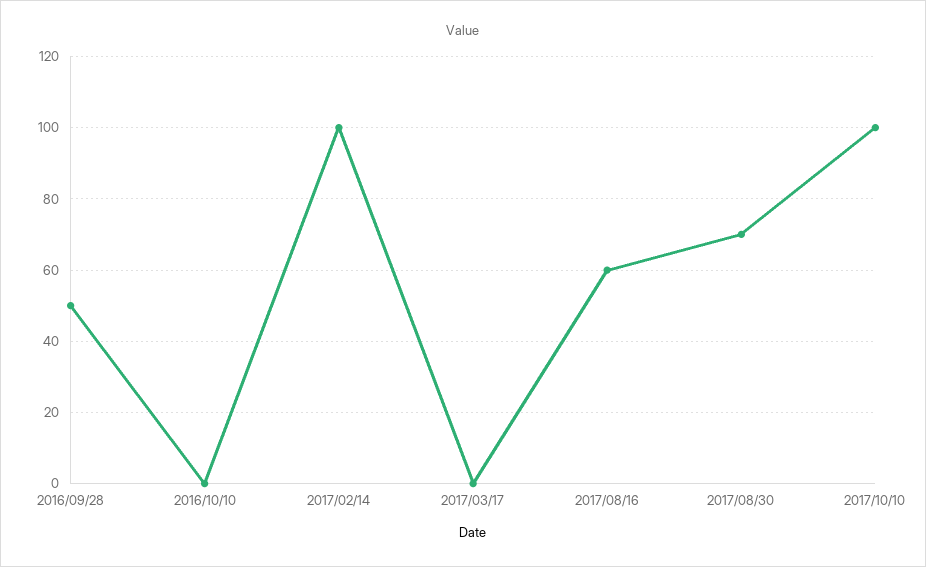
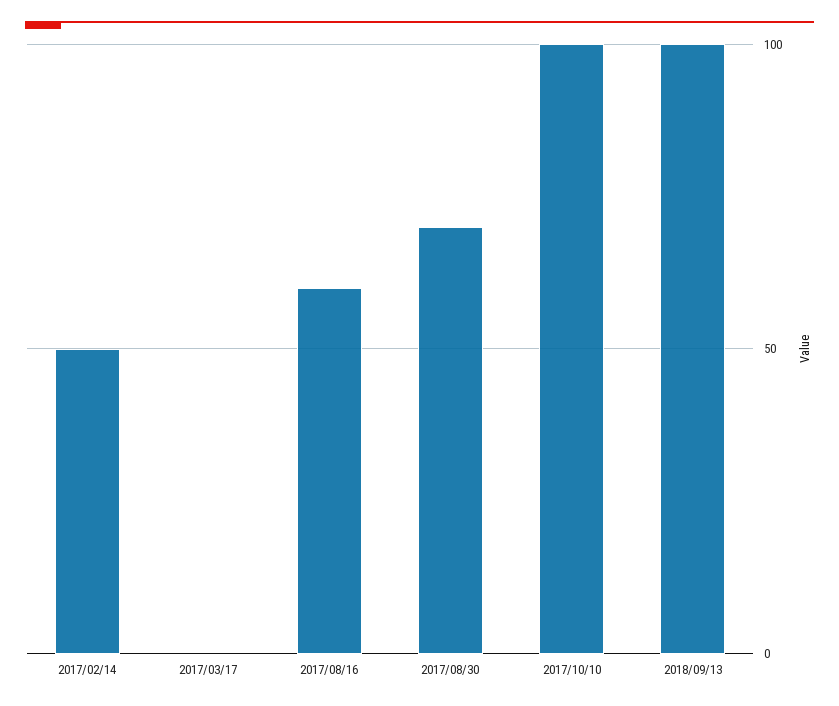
2016/09/28: 50 -> none
2016/10/10: 0 -> none
2017/02/14: 100 -> 50
2018/09/13: none -> 100

